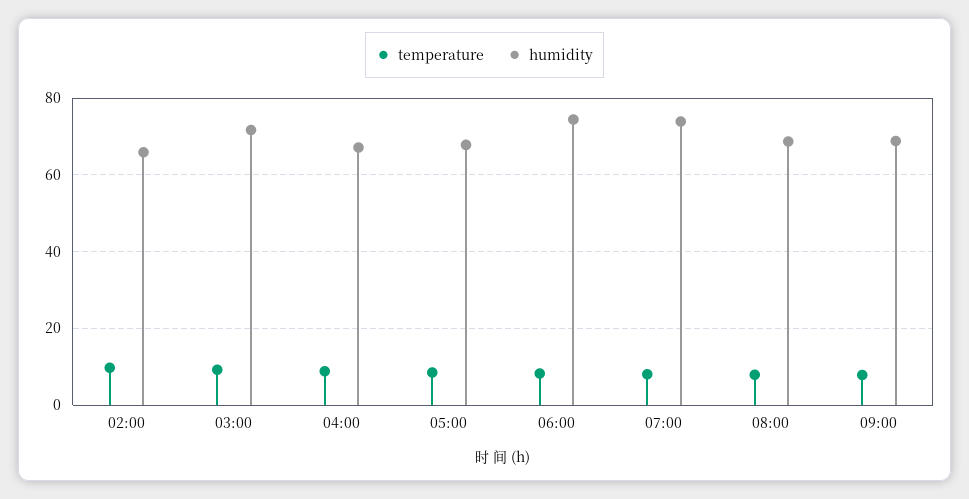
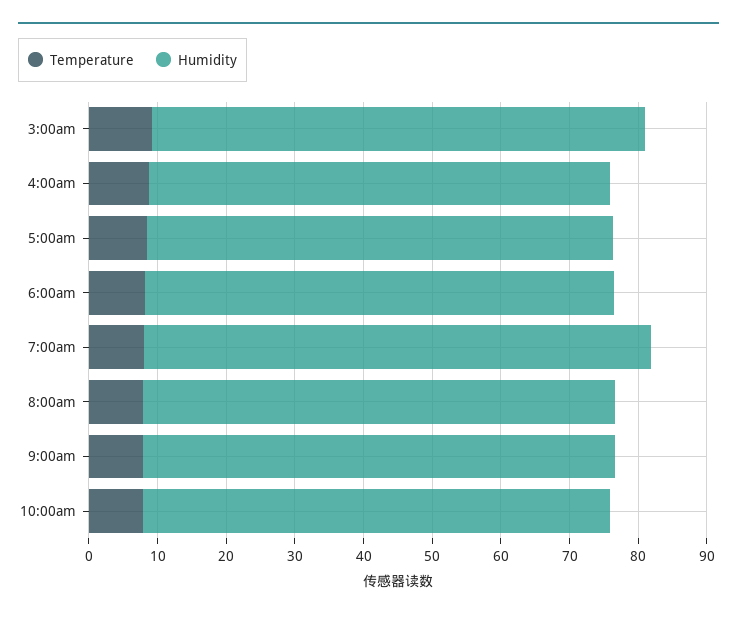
temperature, 02:00: 10 -> none
humidity, 02:00: 66 -> none
humidity, 06:00: 74 -> 68
temperature, 10:00am: none -> 8
humidity, 10:00am: none -> 68

